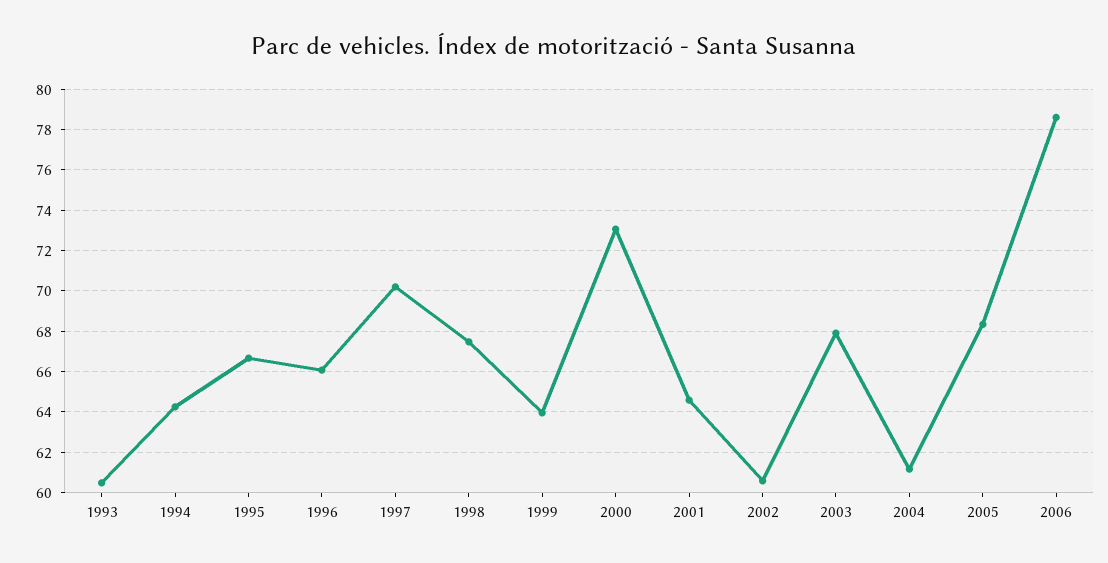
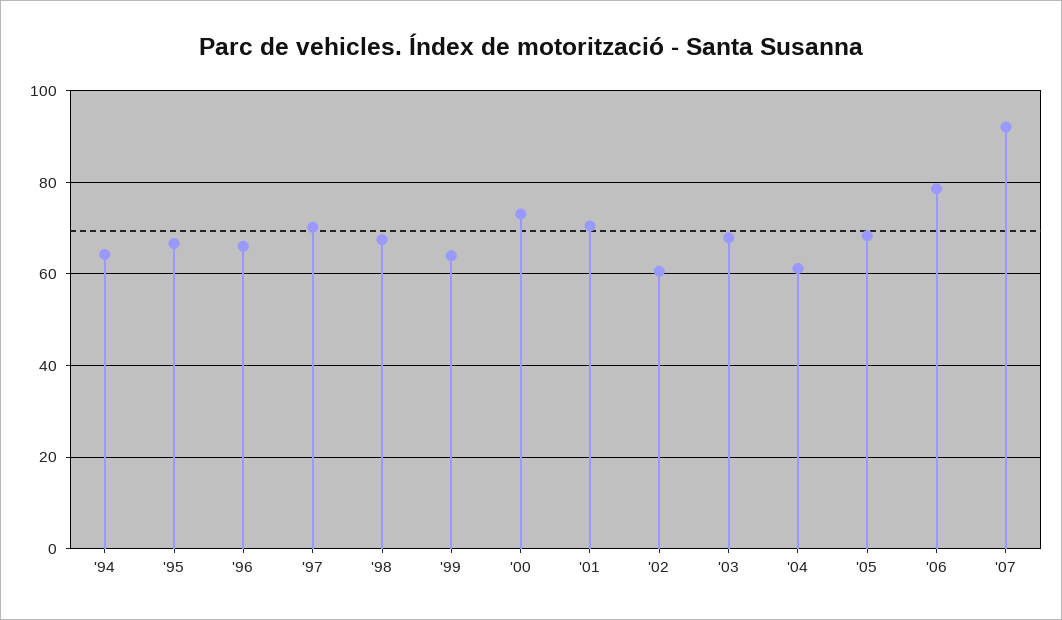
1993: 60.5 -> none
2001: 64.5 -> 70
'07: none -> 92

